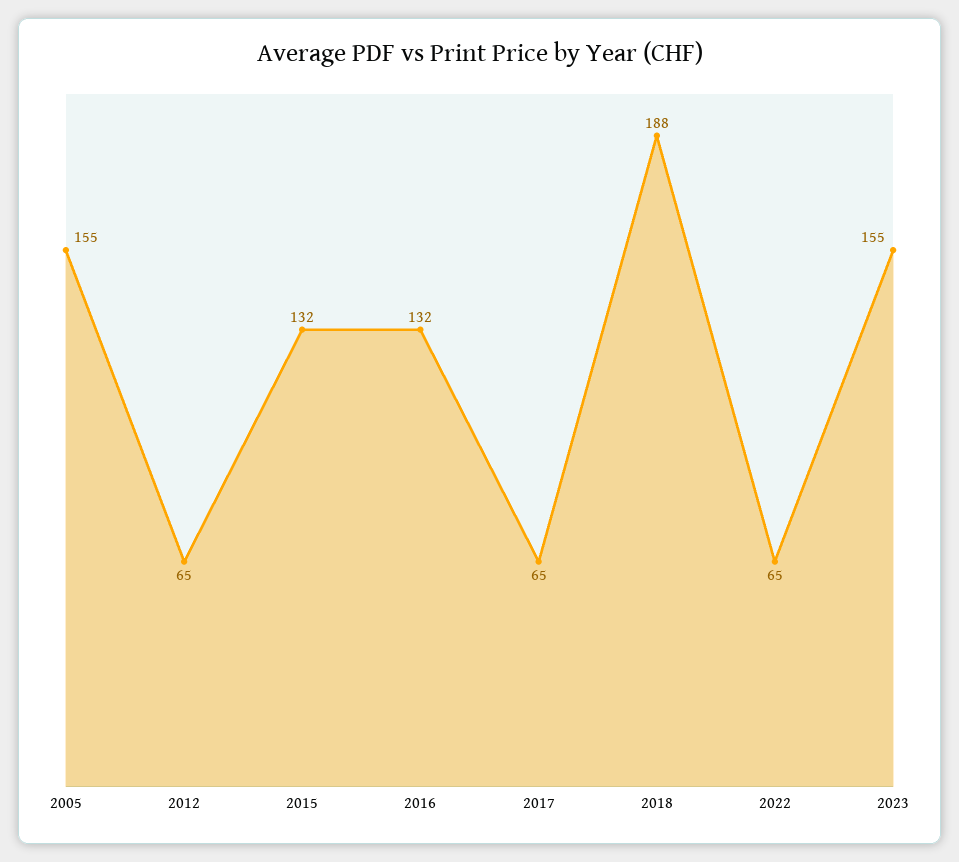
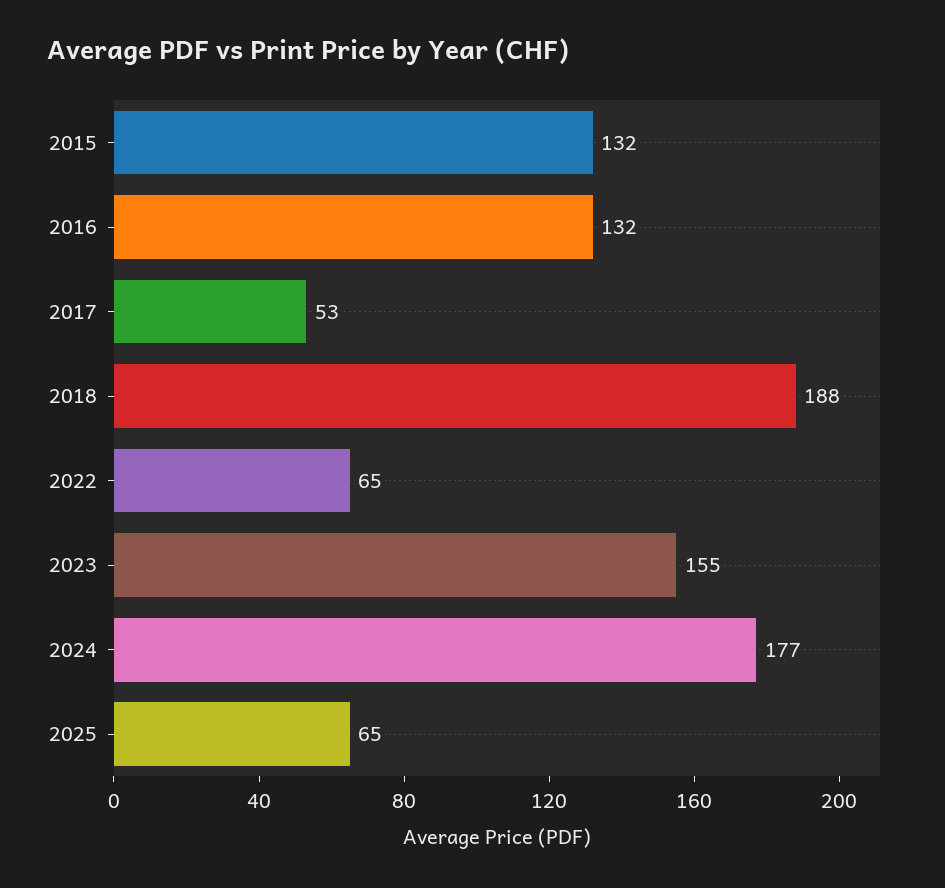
2005: 155 -> none
2012: 65 -> none
2017: 65 -> 53
2024: none -> 177
2025: none -> 65

